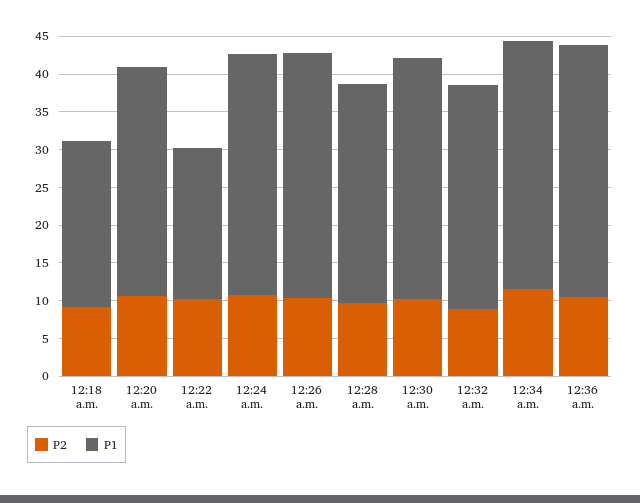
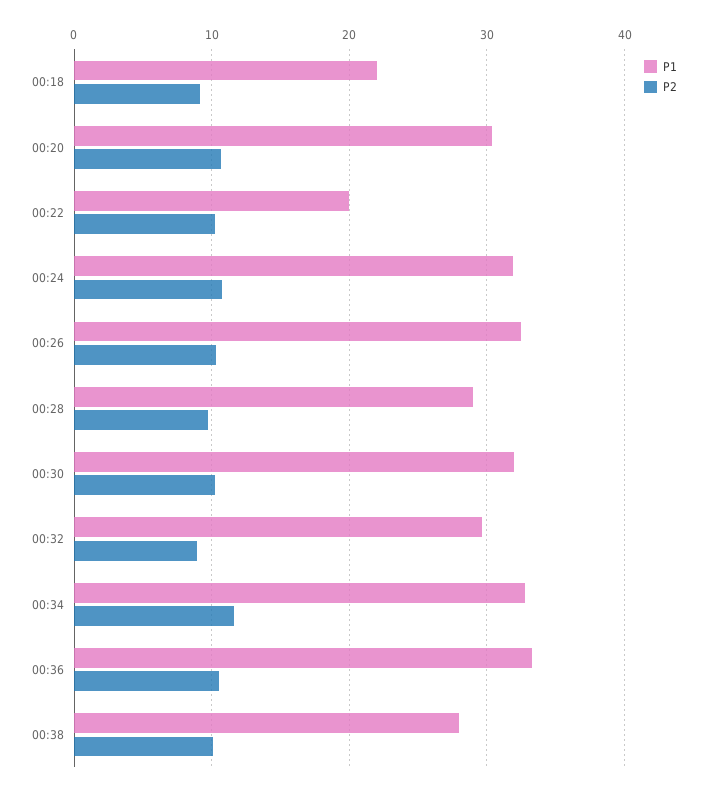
P1, 00:38: none -> 28
P2, 00:38: none -> 10

